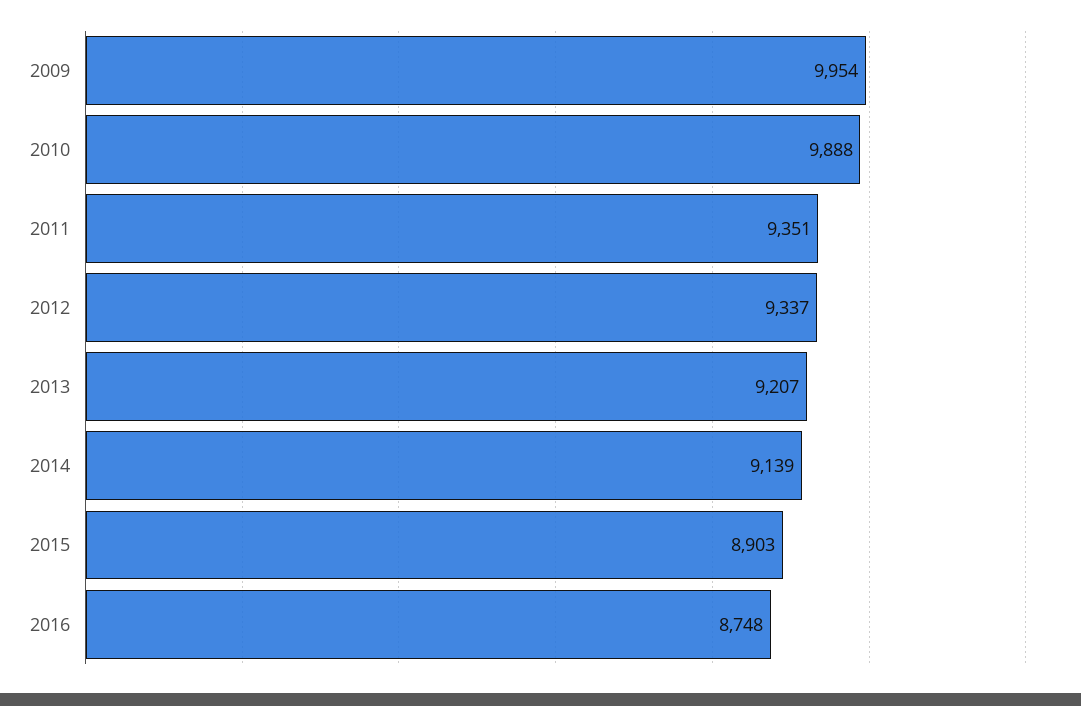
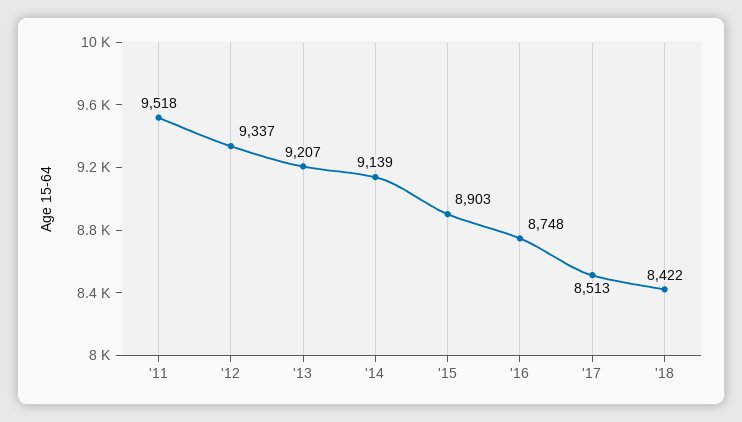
2009: 9954 -> none
2010: 9888 -> none
2011: 9351 -> 9518
'17: none -> 8513
'18: none -> 8422

